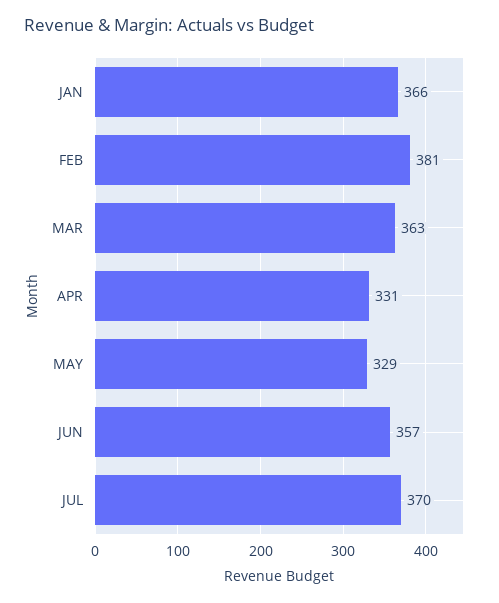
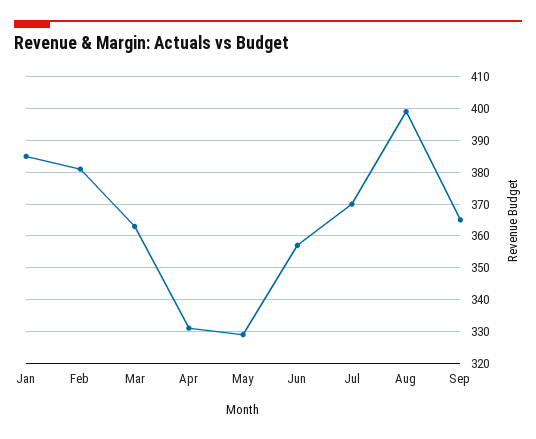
JAN: 366 -> 385
Aug: none -> 400
Sep: none -> 365

